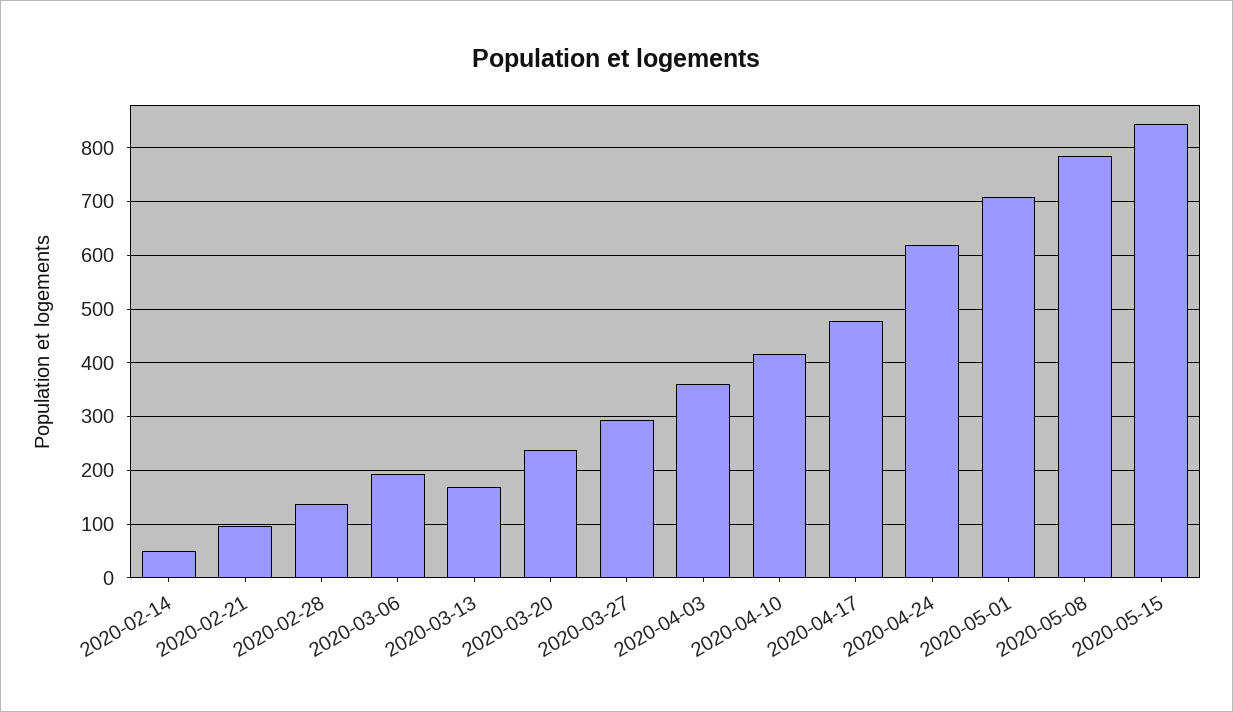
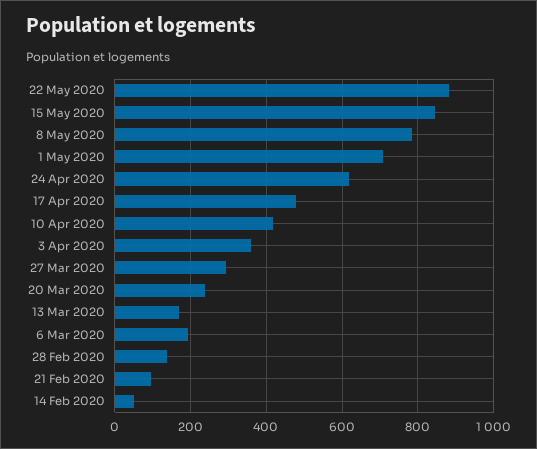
22 May 2020: none -> 880

